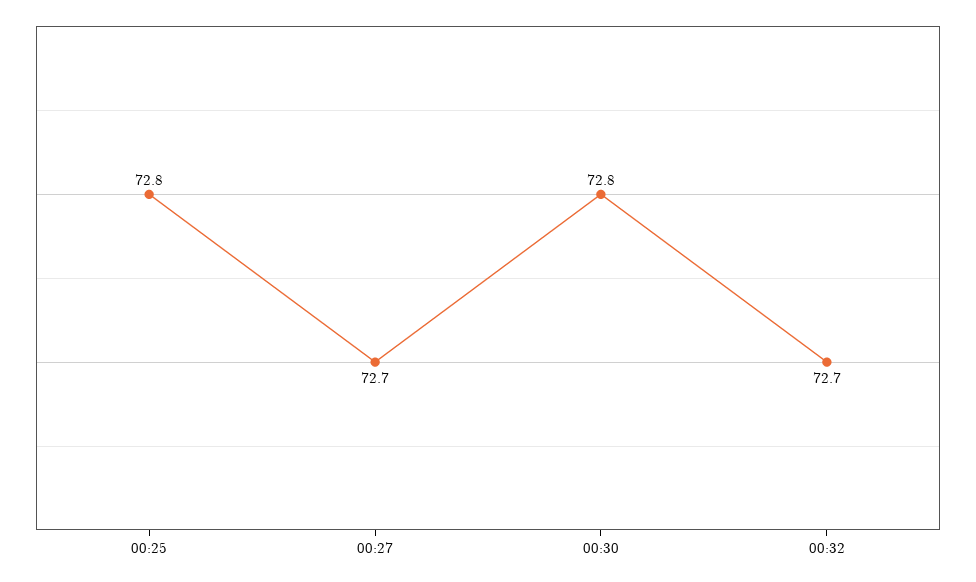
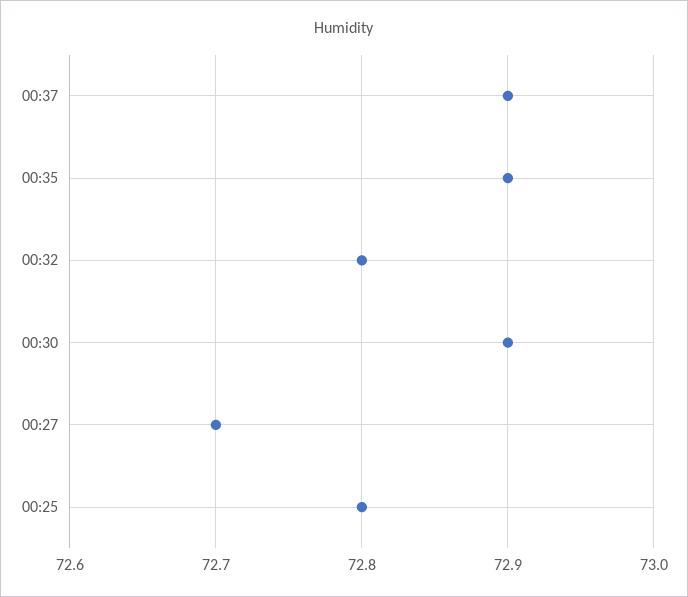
00:30: 72.8 -> 72.9
00:32: 72.7 -> 72.8
00:37: none -> 72.9
00:35: none -> 72.9

